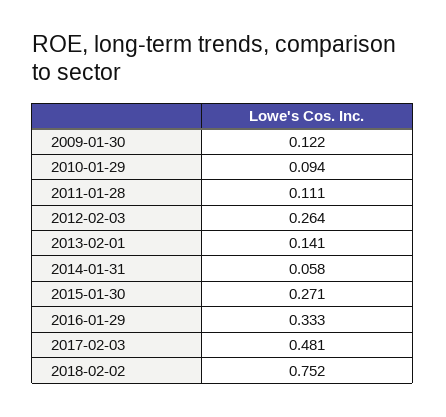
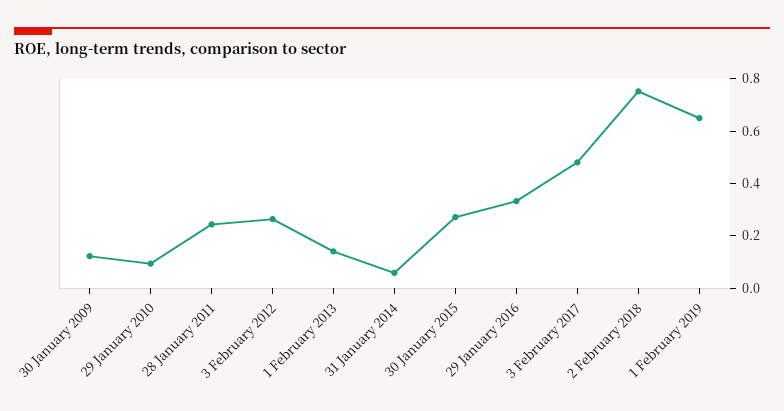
2011-01-28: 0.111 -> 0.25
1 February 2019: none -> 0.65

